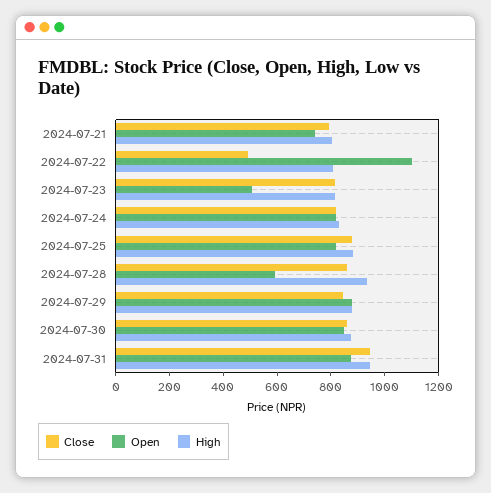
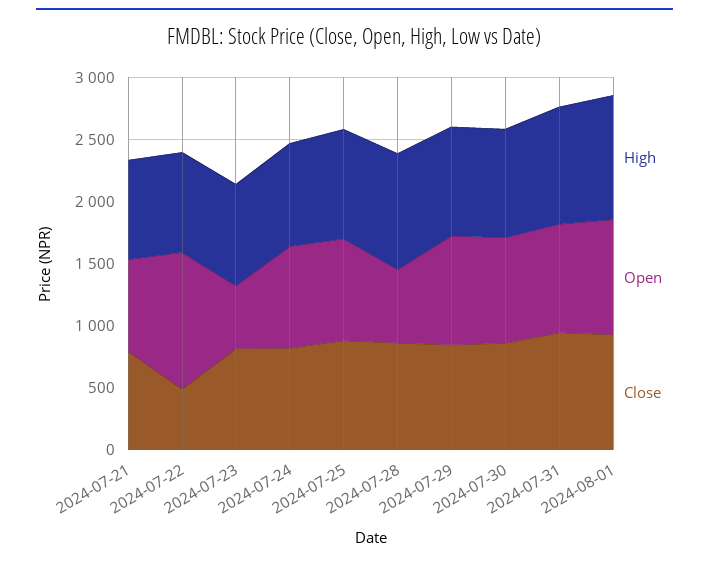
High, 2024-08-01: none -> 1000
Open, 2024-08-01: none -> 900
Close, 2024-08-01: none -> 900

